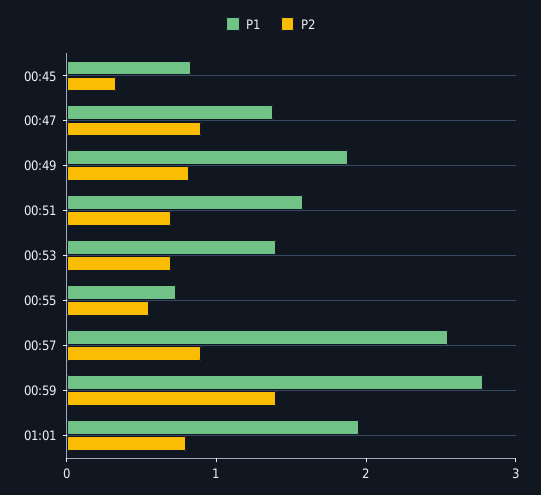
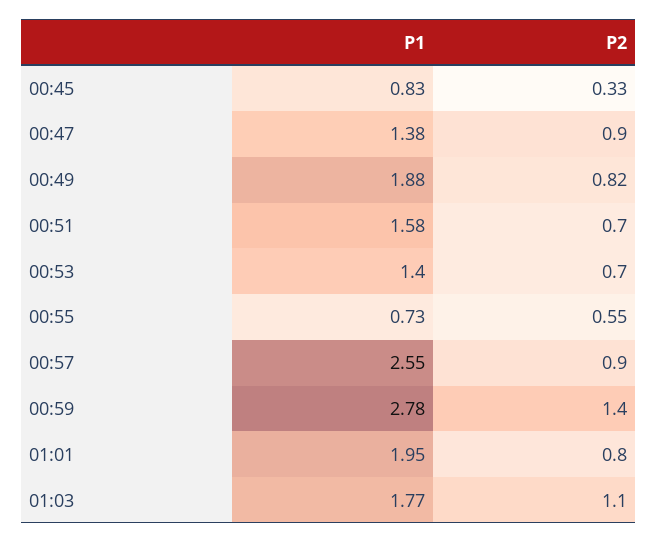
P1, 01:03: none -> 1.77
P2, 01:03: none -> 1.1

